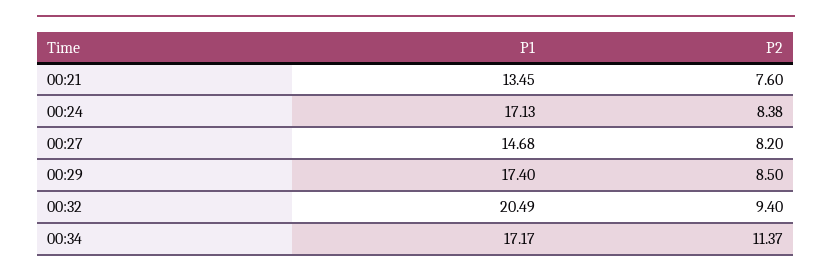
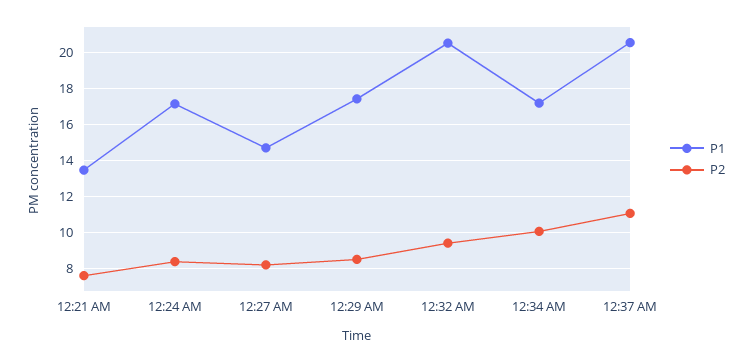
P2, 00:34: 11.37 -> 10
P1, 12:37 AM: none -> 20.5
P2, 12:37 AM: none -> 11

